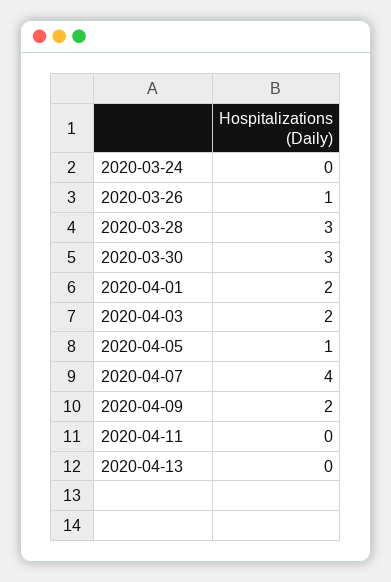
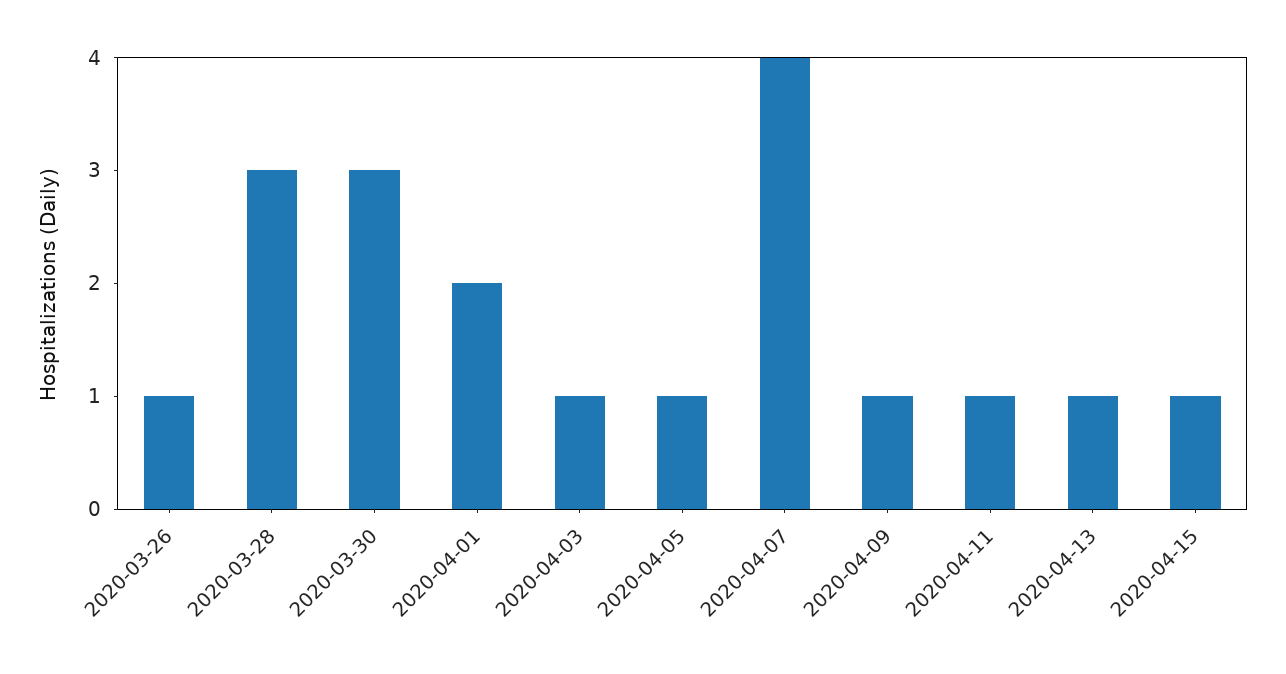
2020-03-24: 0 -> none
2020-04-03: 2 -> 1
2020-04-09: 2 -> 1
2020-04-11: 0 -> 1
2020-04-13: 0 -> 1
2020-04-15: none -> 1

